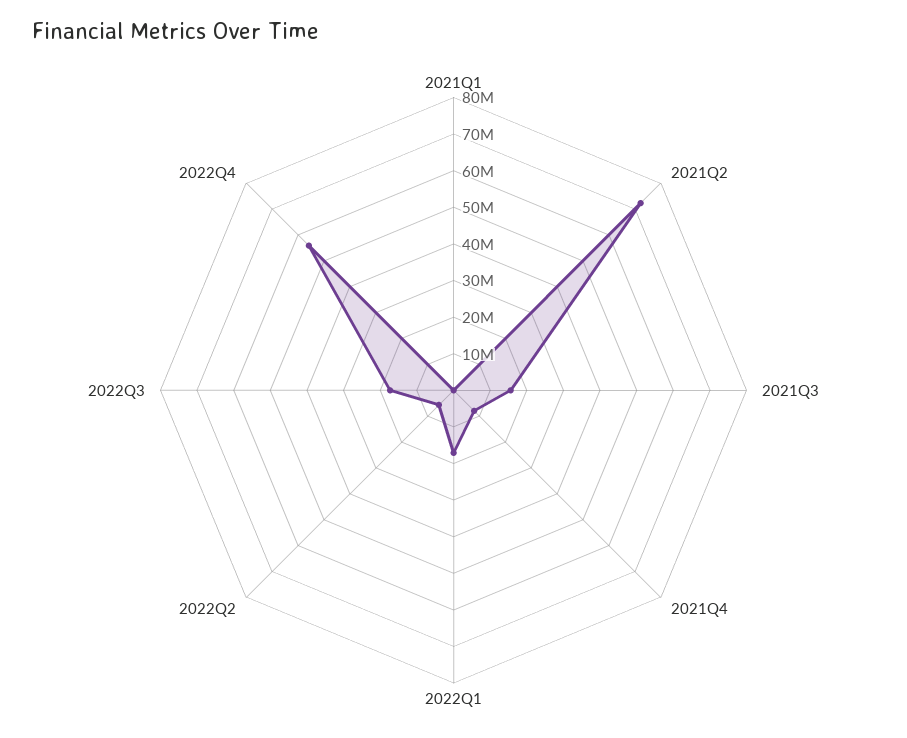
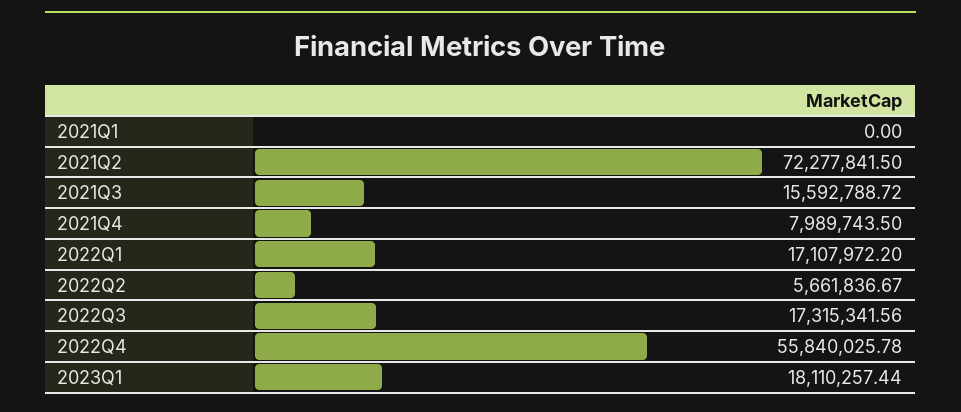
2023Q1: none -> 18110257.44

